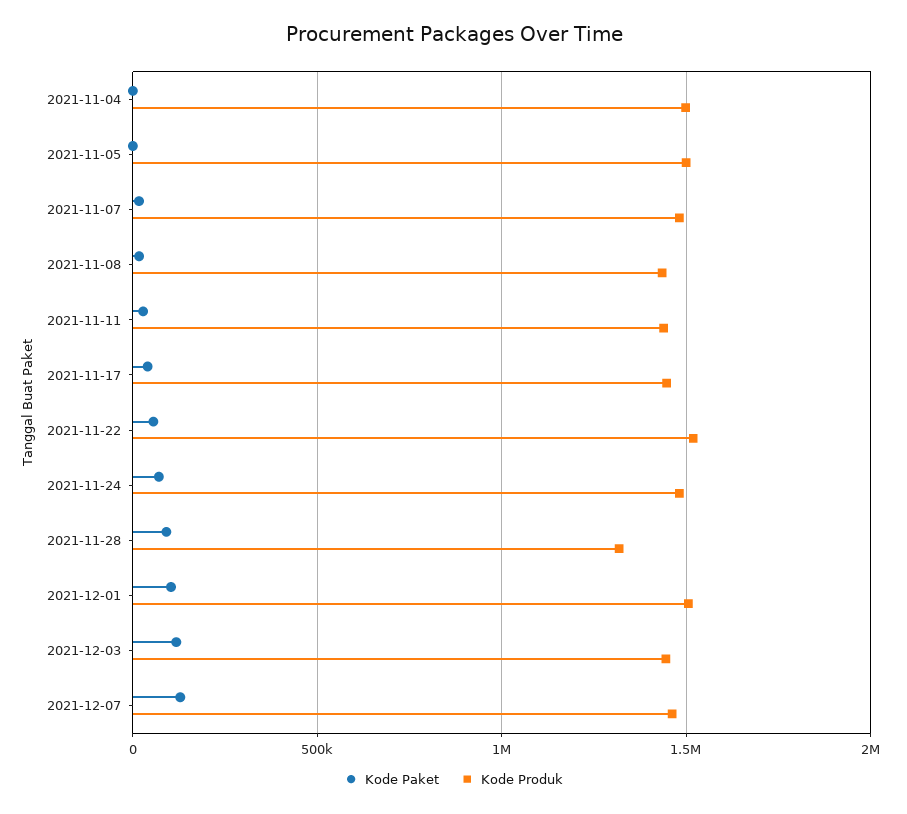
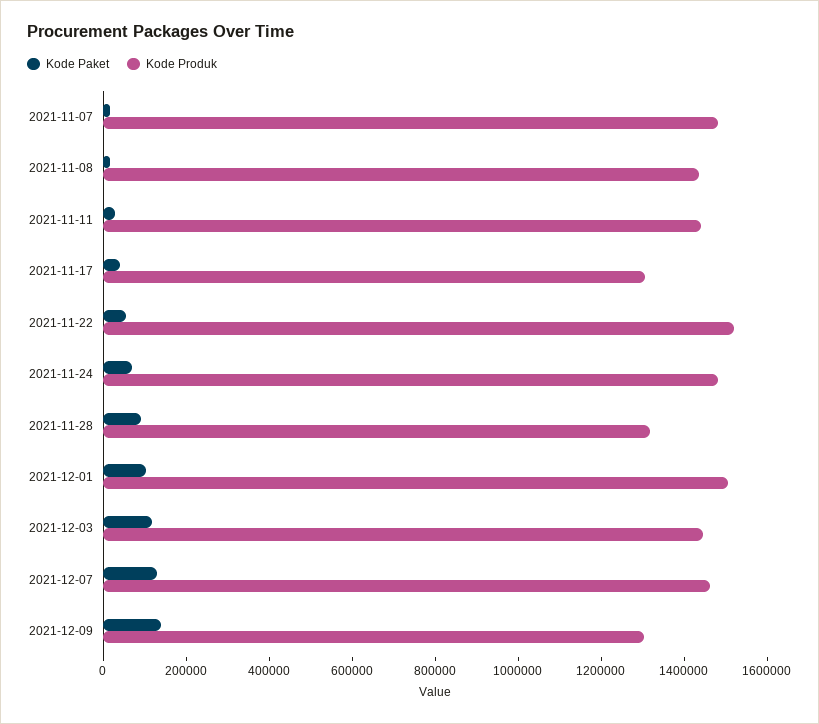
Kode Paket, 2021-11-04: 0 -> none
Kode Produk, 2021-11-04: 1500000 -> none
Kode Paket, 2021-11-05: 0 -> none
Kode Produk, 2021-11-05: 1500000 -> none
Kode Produk, 2021-11-17: 1450000 -> 1300000
Kode Paket, 2021-12-09: none -> 150000
Kode Produk, 2021-12-09: none -> 1300000

